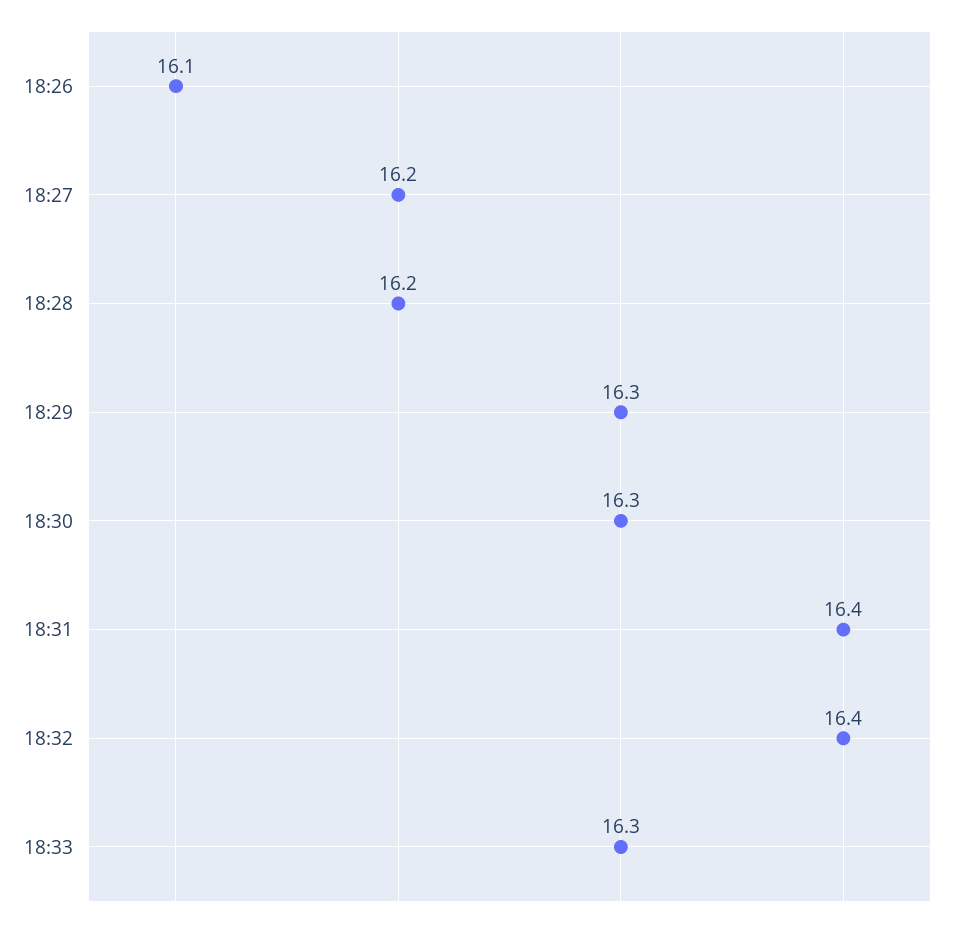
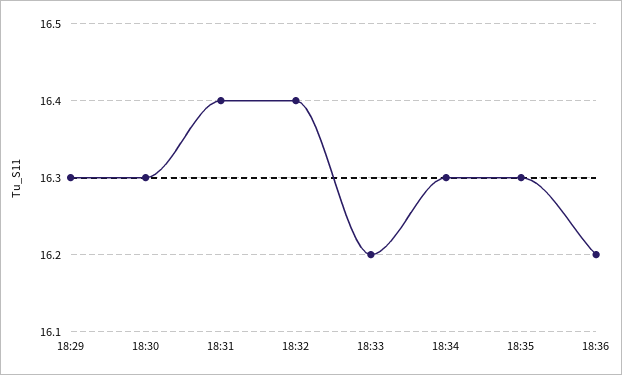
18:26: 16.1 -> none
18:27: 16.2 -> none
18:28: 16.2 -> none
18:33: 16.3 -> 16.2
18:34: none -> 16.3
18:35: none -> 16.3
18:36: none -> 16.2

